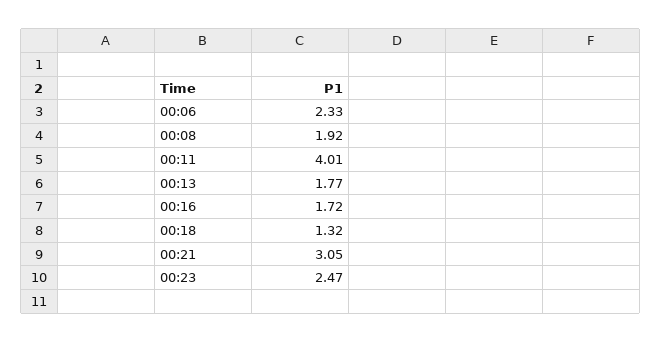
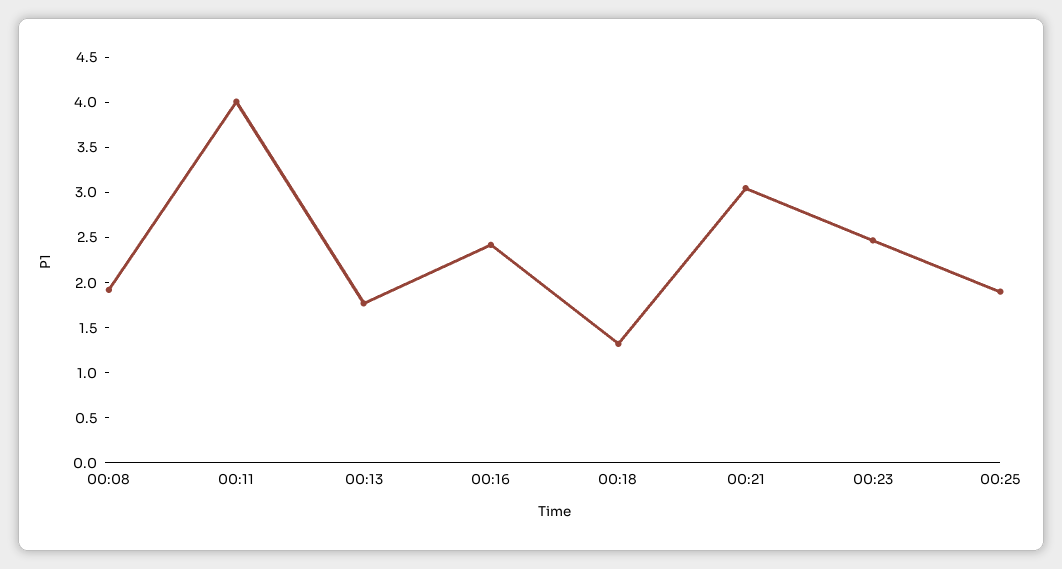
00:06: 2.33 -> none
00:16: 1.72 -> 2.4
00:25: none -> 1.9

